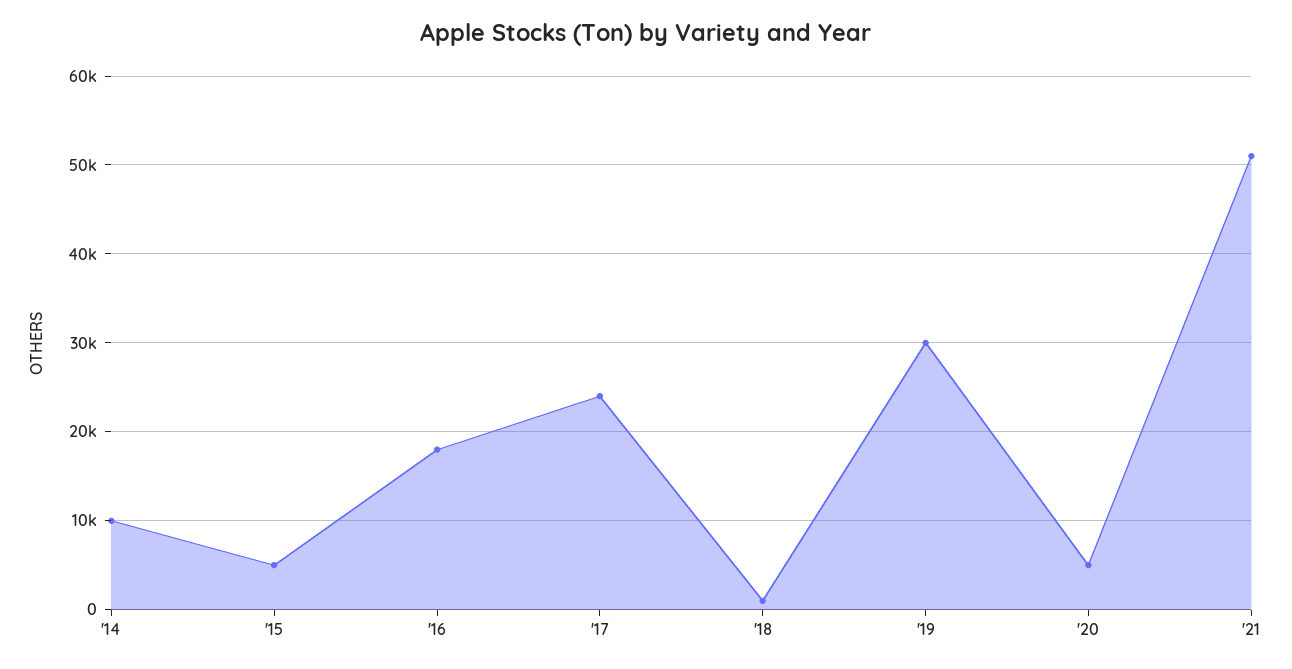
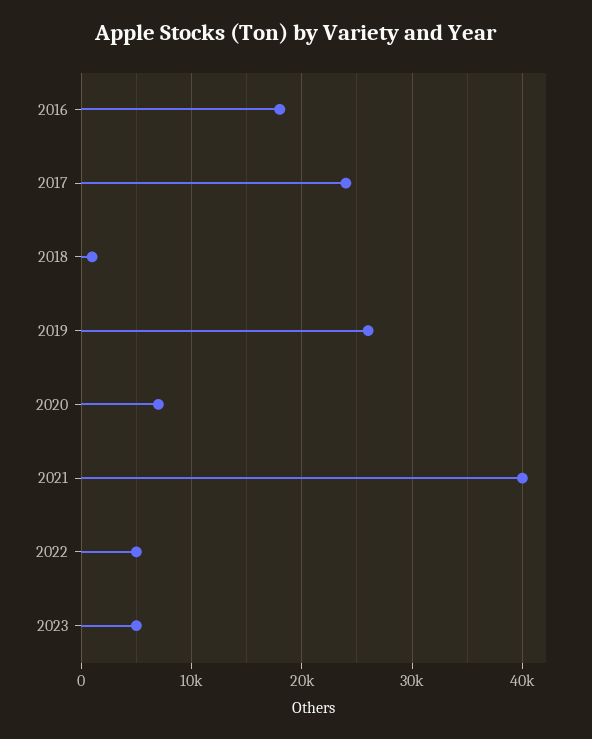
'14: 10000 -> none
'15: 5000 -> none
'19: 30000 -> 26000
'20: 5000 -> 7000
'21: 51000 -> 40000
2022: none -> 5000
2023: none -> 5000

